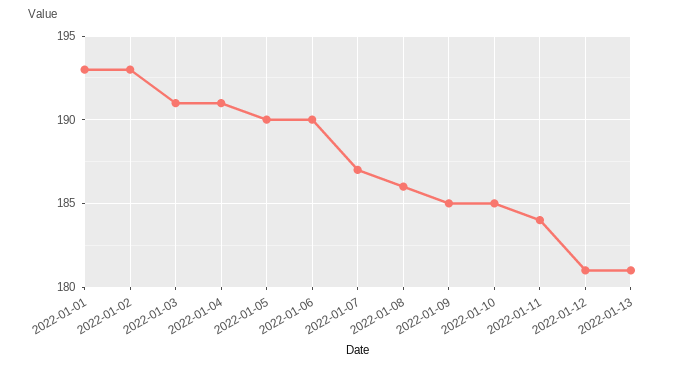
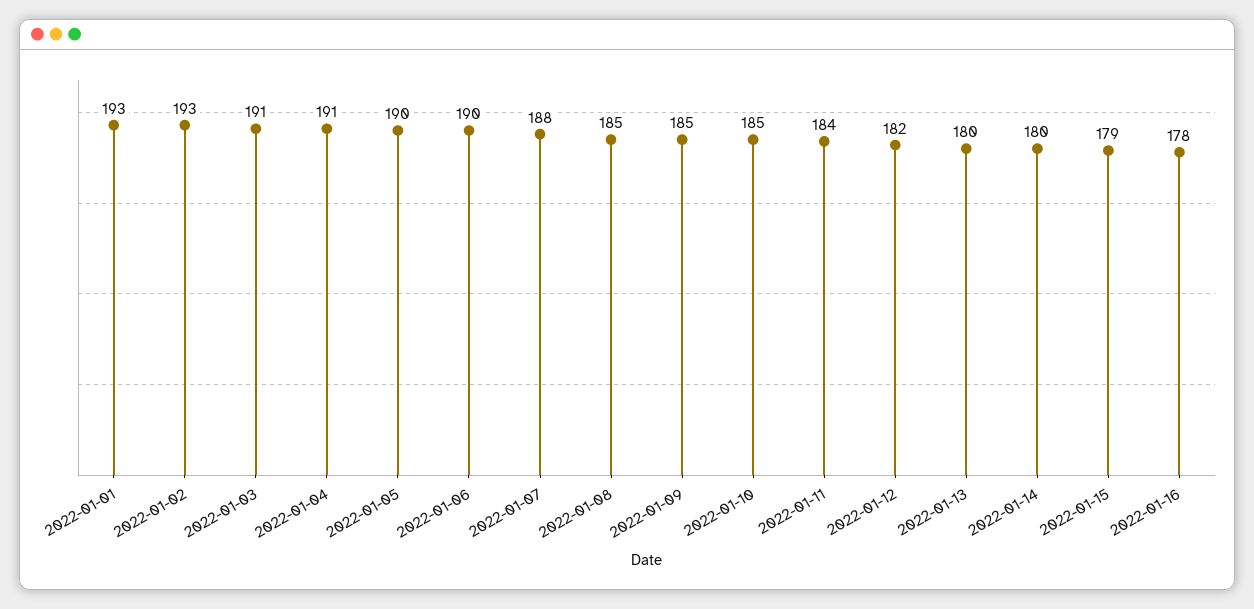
2022-01-07: 187 -> 188
2022-01-08: 186 -> 185
2022-01-12: 181 -> 182
2022-01-13: 181 -> 180
2022-01-14: none -> 180
2022-01-15: none -> 179
2022-01-16: none -> 178

